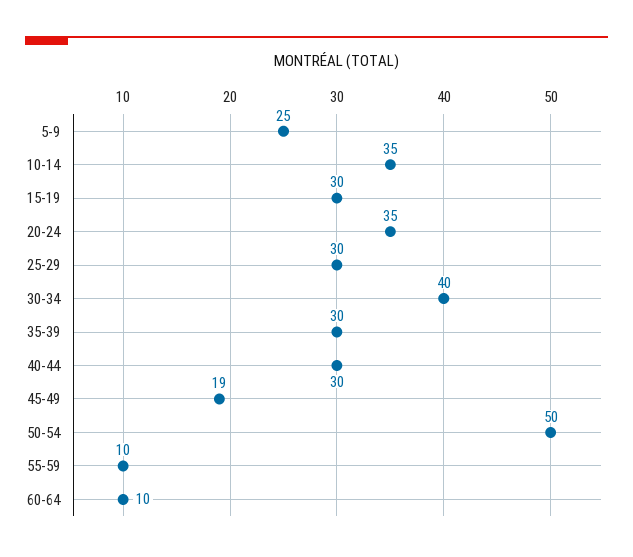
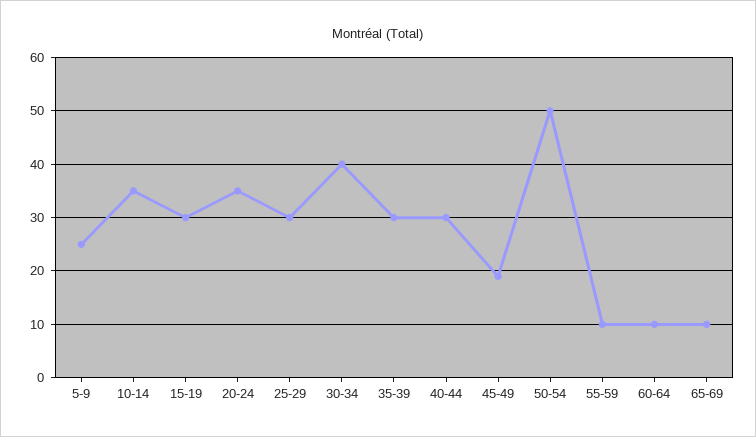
65-69: none -> 10

